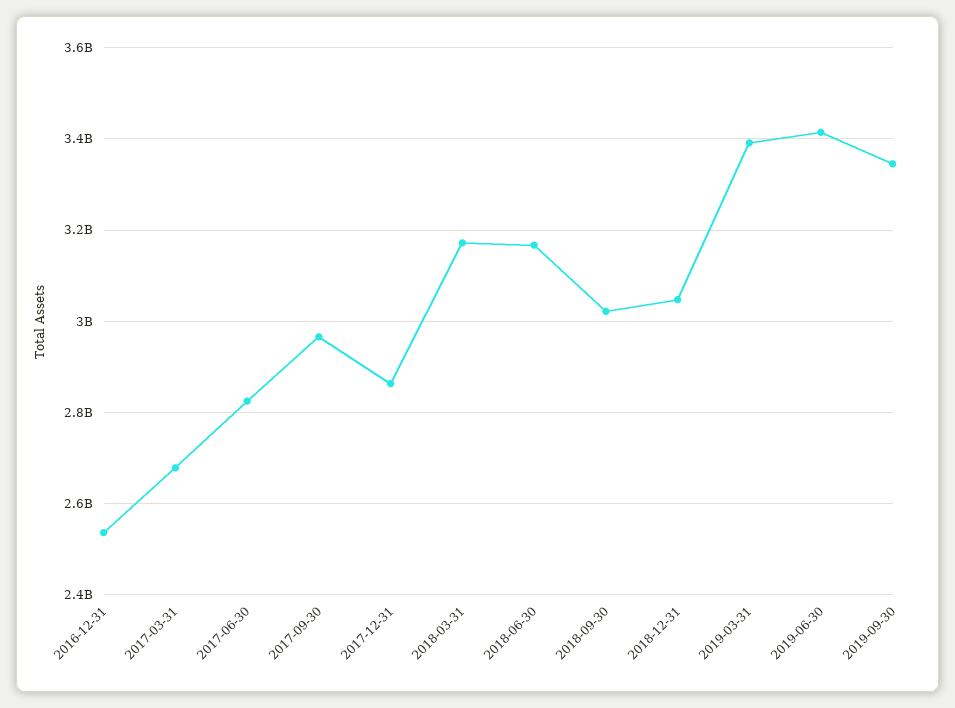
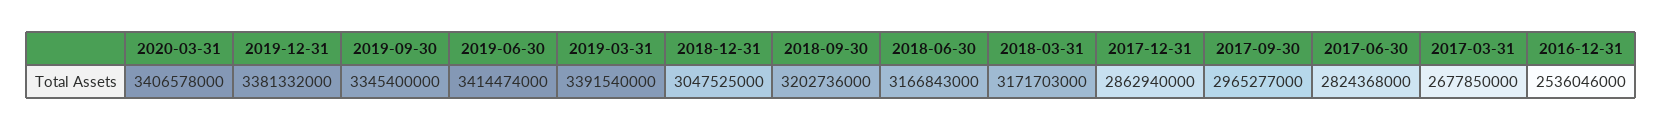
2018-09-30: 3020000000 -> 3202736000
2020-03-31: none -> 3406578000
2019-12-31: none -> 3381332000

